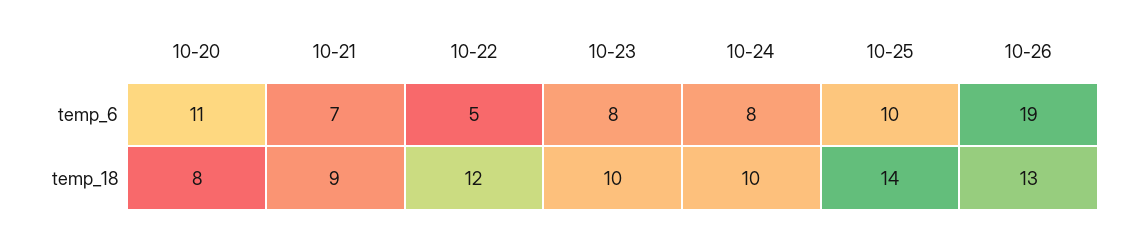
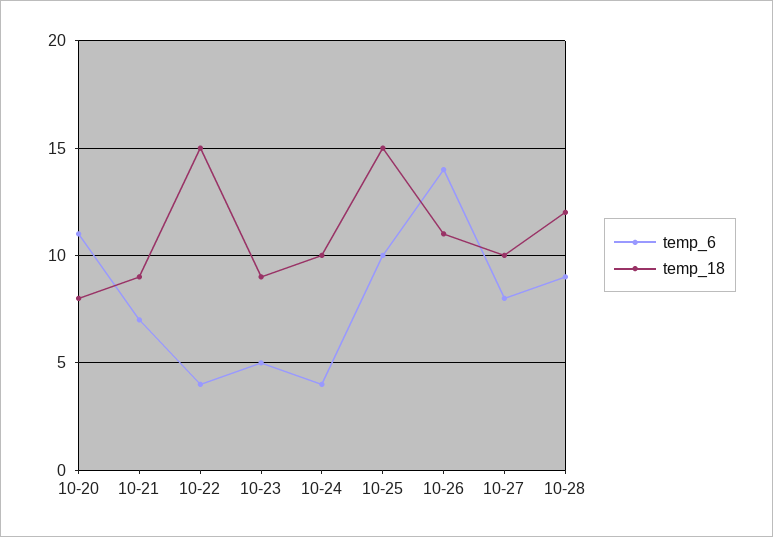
temp_6, 10-22: 5 -> 4
temp_6, 10-23: 8 -> 5
temp_6, 10-24: 8 -> 4
temp_6, 10-26: 19 -> 14
temp_18, 10-22: 12 -> 15
temp_18, 10-23: 10 -> 9
temp_18, 10-25: 14 -> 15
temp_18, 10-26: 13 -> 11
temp_6, 10-27: none -> 8
temp_18, 10-27: none -> 10
temp_6, 10-28: none -> 9
temp_18, 10-28: none -> 12

